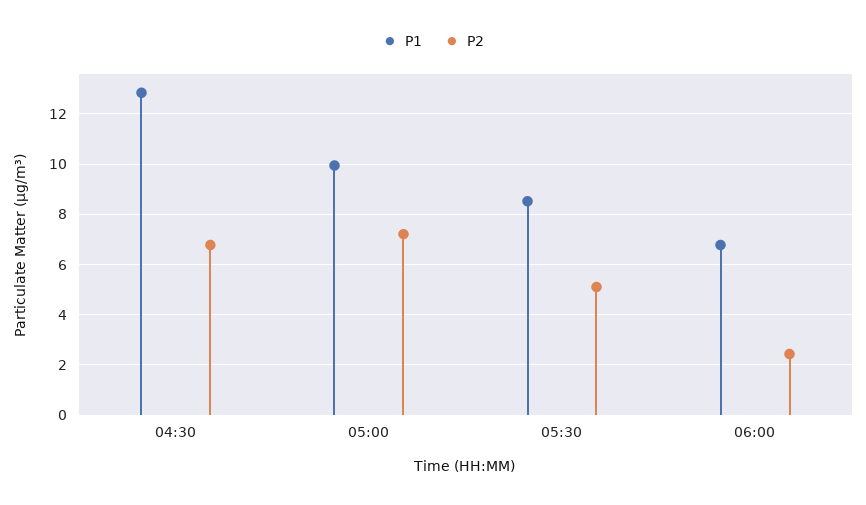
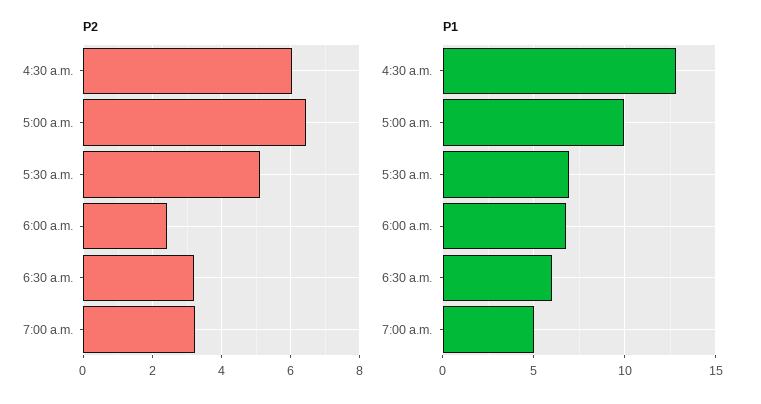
P2, 04:30: 6.75 -> 6
P2, 05:00: 7.25 -> 6.4
P1, 05:30: 8.5 -> 7
P2, 6:30 a.m.: none -> 3.2
P2, 7:00 a.m.: none -> 3.2
P1, 6:30 a.m.: none -> 6
P1, 7:00 a.m.: none -> 5

